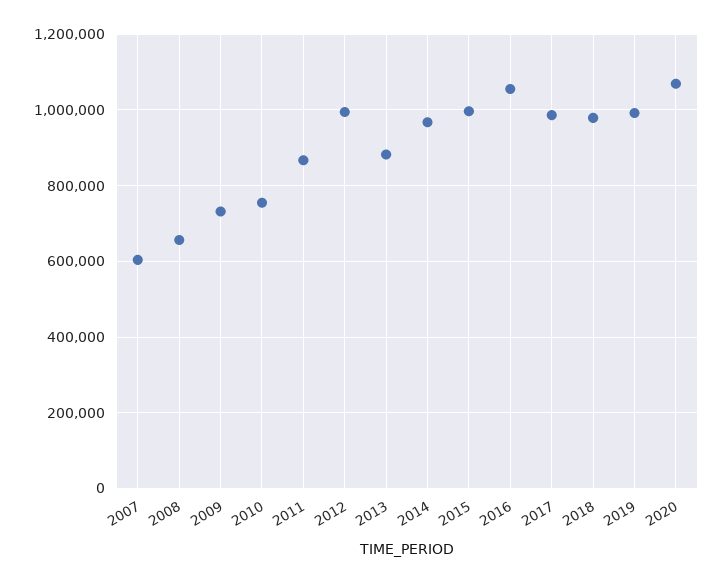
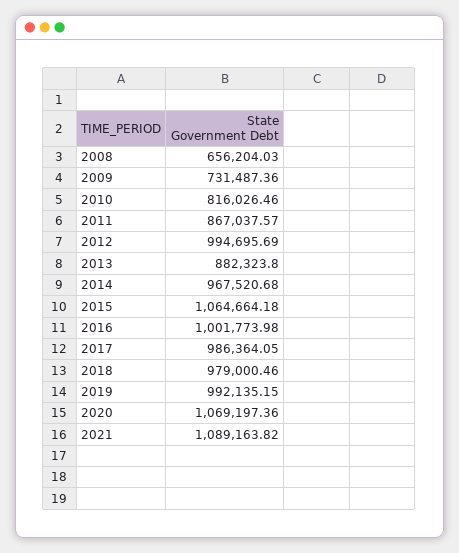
2007: 600000 -> none
2010: 760000 -> 816026.46
2015: 1000000 -> 1064664.18
2016: 1060000 -> 1001773.98
2021: none -> 1089163.82

